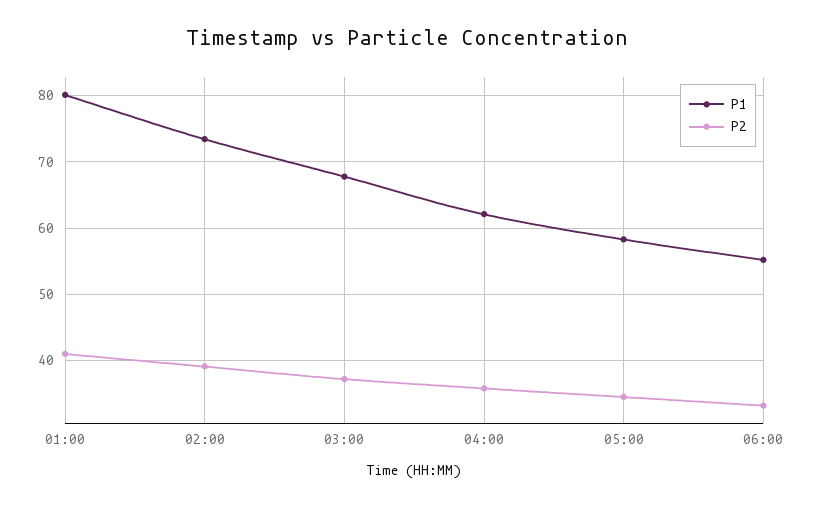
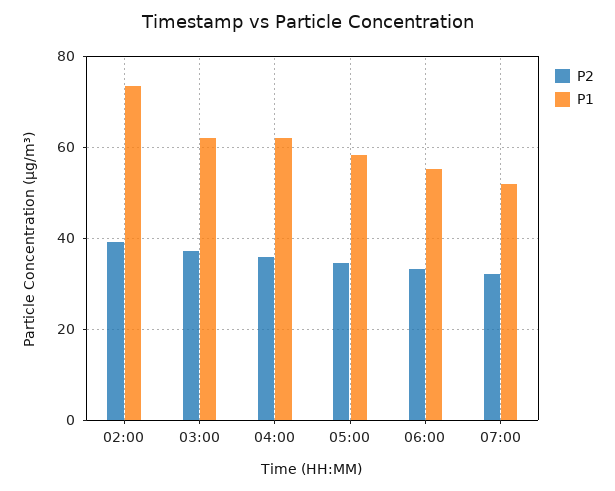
P1, 01:00: 80 -> none
P2, 01:00: 41 -> none
P1, 03:00: 68 -> 62
P2, 07:00: none -> 32
P1, 07:00: none -> 52

